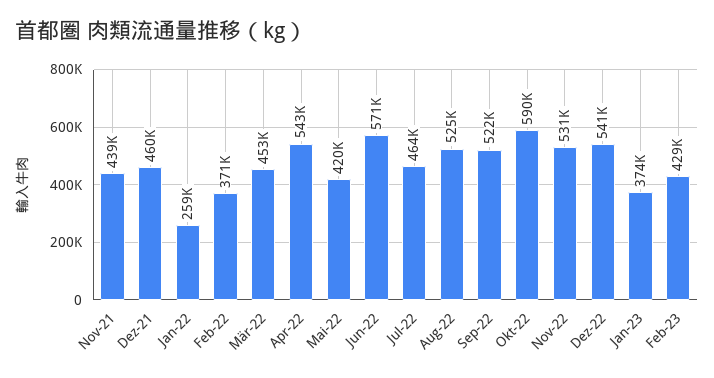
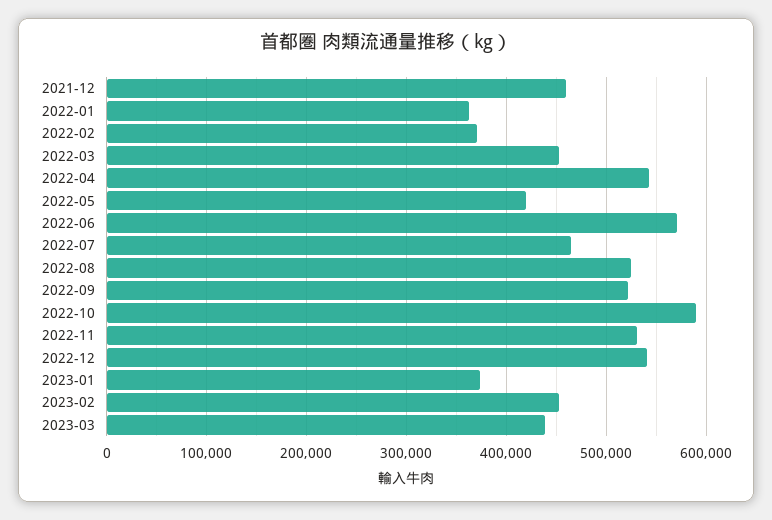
Nov-21: 439000 -> none
Jan-22: 259000 -> 360000
Feb-23: 429000 -> 450000
2023-03: none -> 440000

